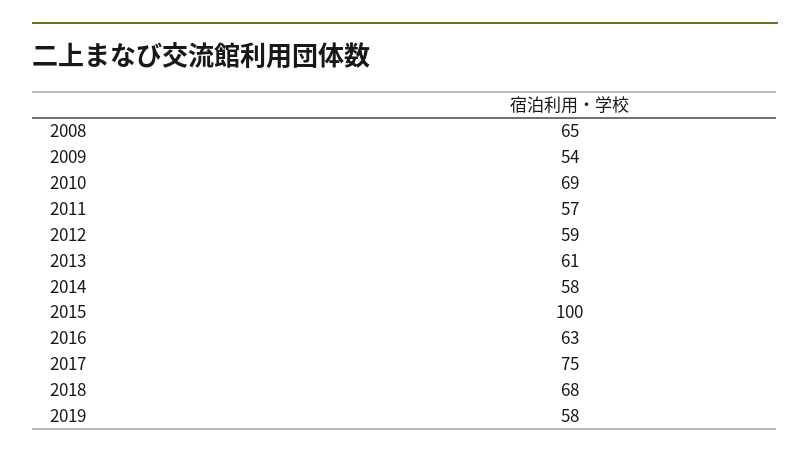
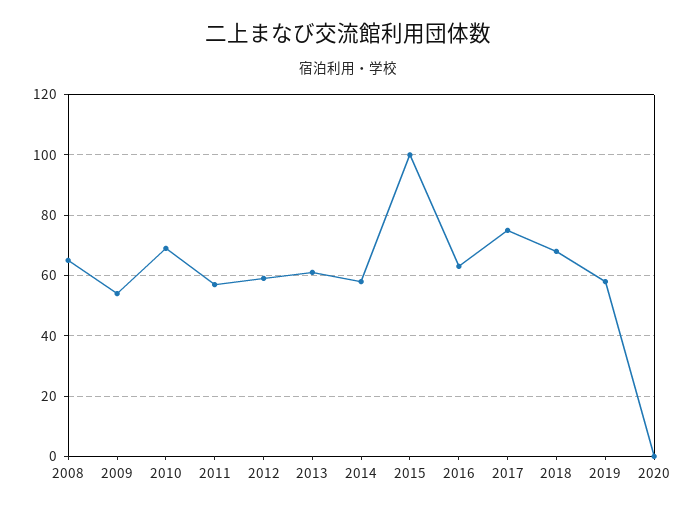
2020: none -> 0

